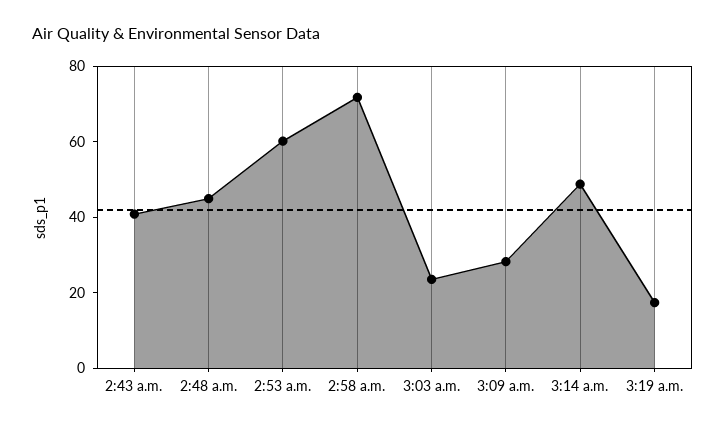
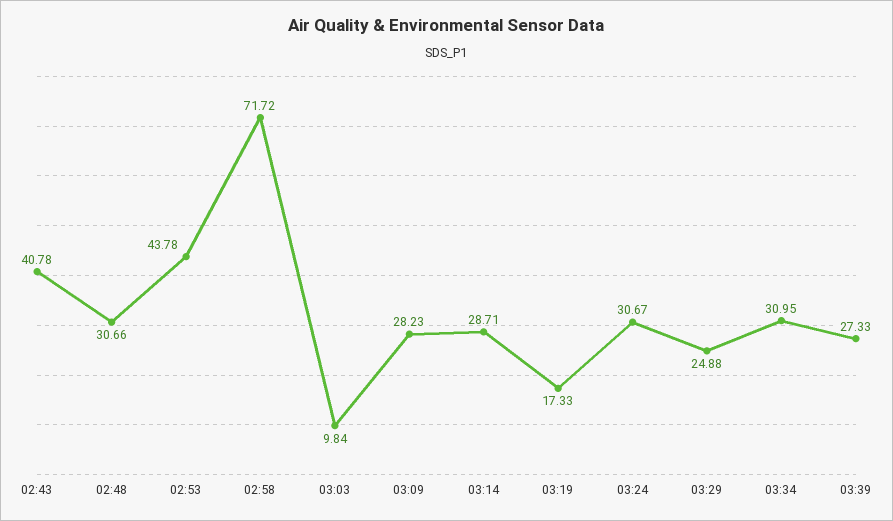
2:48 a.m.: 45 -> 30.66
2:53 a.m.: 60 -> 43.78
3:03 a.m.: 25 -> 9.84
3:14 a.m.: 50 -> 28.71
03:24: none -> 30.67
03:29: none -> 24.88
03:34: none -> 30.95
03:39: none -> 27.33

